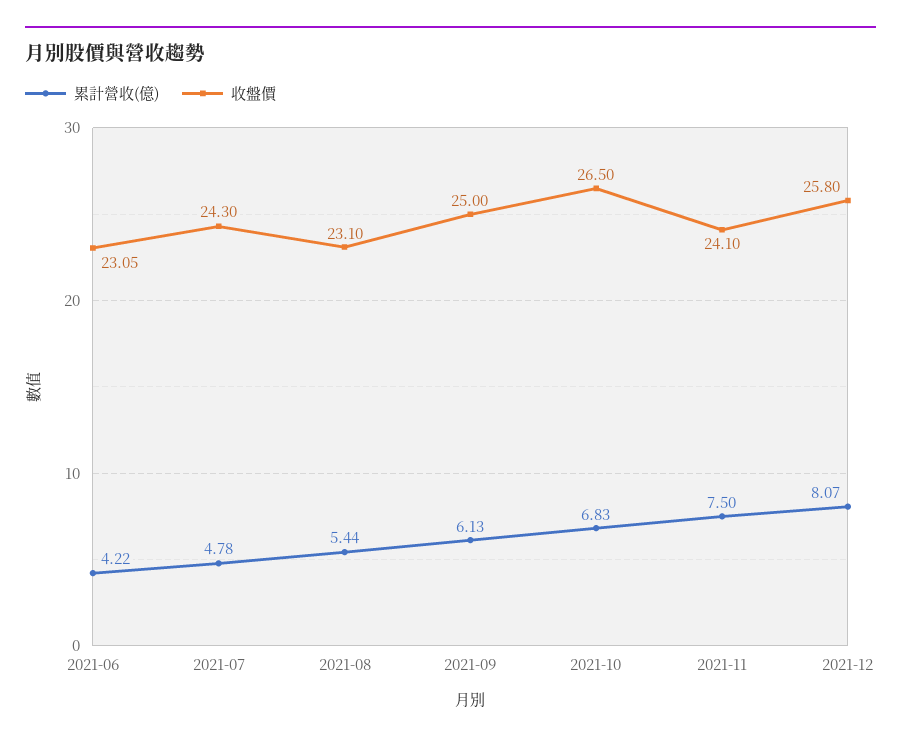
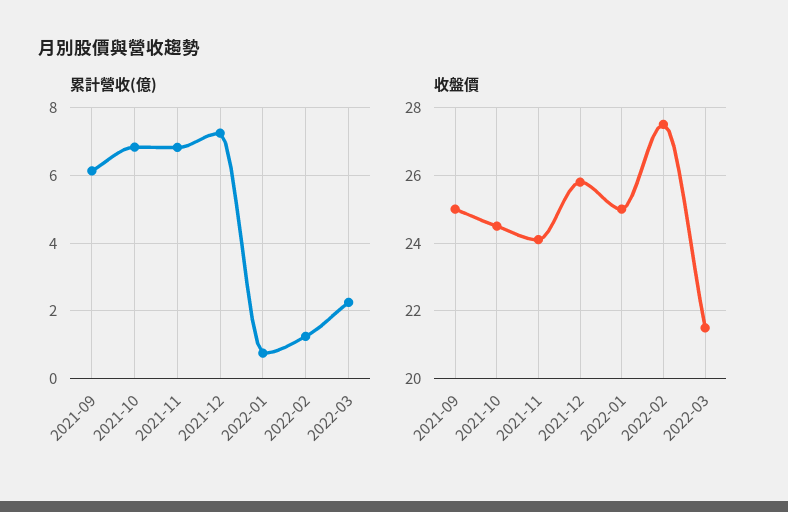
累計營收(億), 2021-06: 4.22 -> none
收盤價, 2021-06: 23.05 -> none
累計營收(億), 2021-07: 4.78 -> none
收盤價, 2021-07: 24.3 -> none
累計營收(億), 2021-08: 5.44 -> none
收盤價, 2021-08: 23.1 -> none
收盤價, 2021-10: 26.5 -> 24.5
累計營收(億), 2021-11: 7.5 -> 6.8
累計營收(億), 2021-12: 8.07 -> 7.2
累計營收(億), 2022-01: none -> 0.8
累計營收(億), 2022-02: none -> 1.2
累計營收(億), 2022-03: none -> 2.2
收盤價, 2022-01: none -> 25
收盤價, 2022-02: none -> 27.5
收盤價, 2022-03: none -> 21.5

